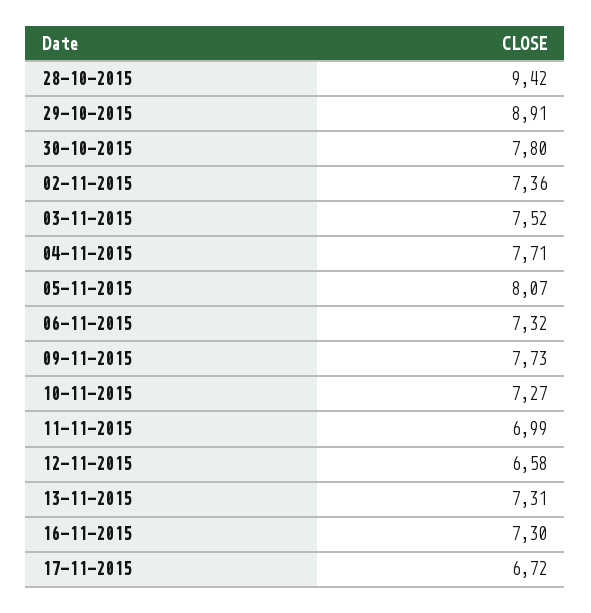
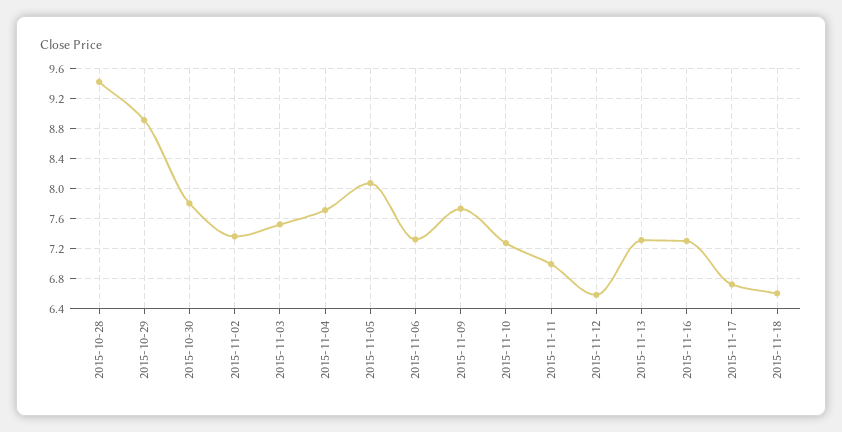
2015-11-18: none -> 6.6

